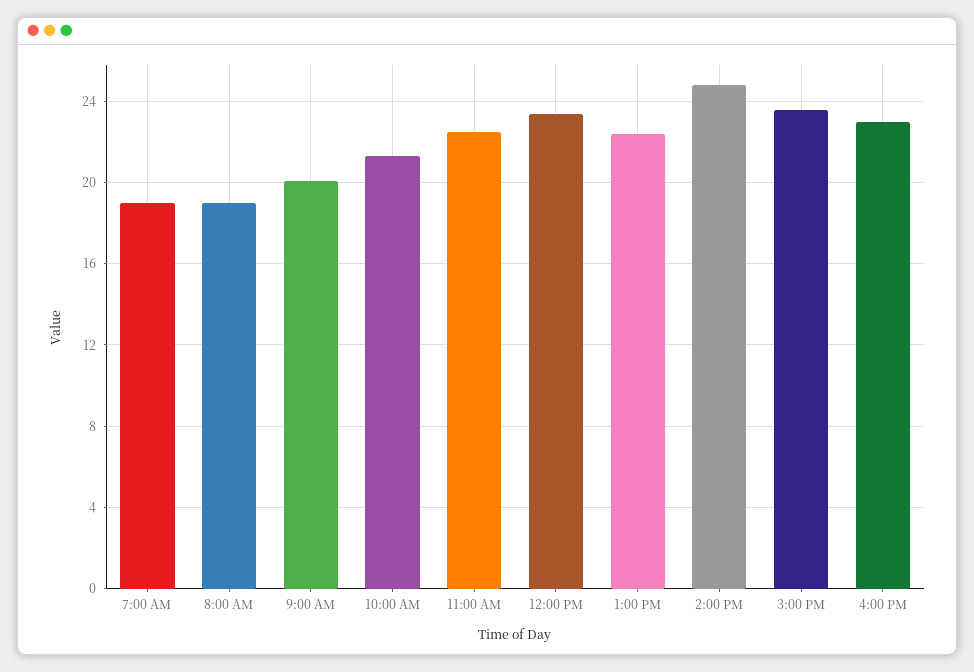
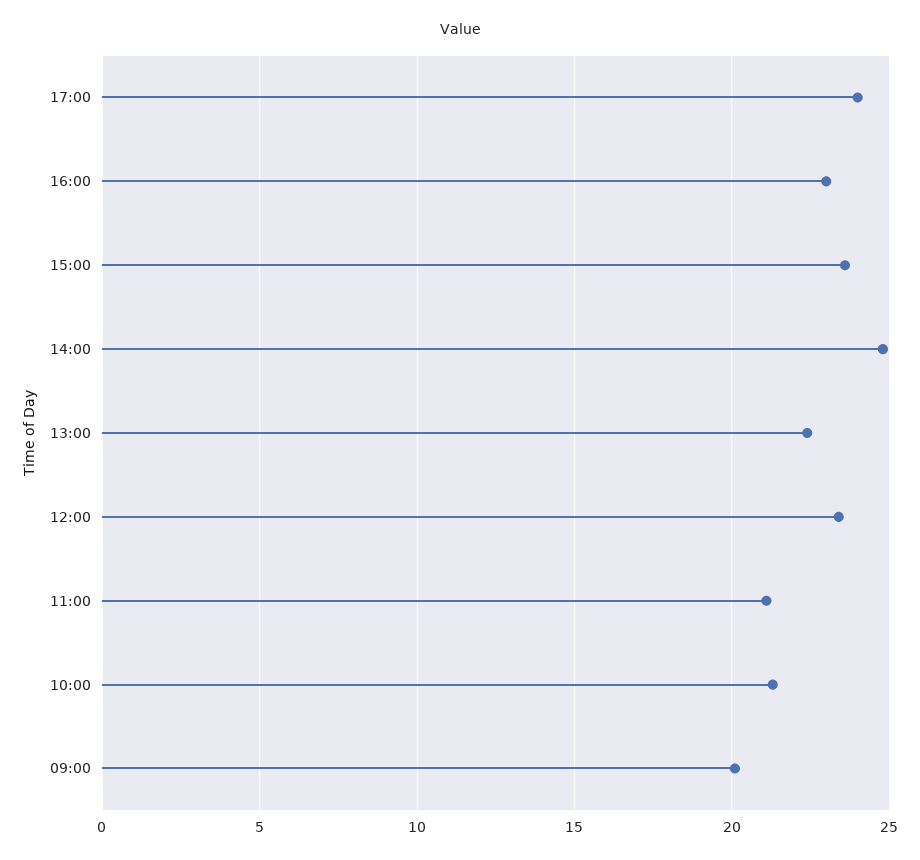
7:00 AM: 19 -> none
8:00 AM: 19 -> none
11:00 AM: 22.5 -> 21
17:00: none -> 24

